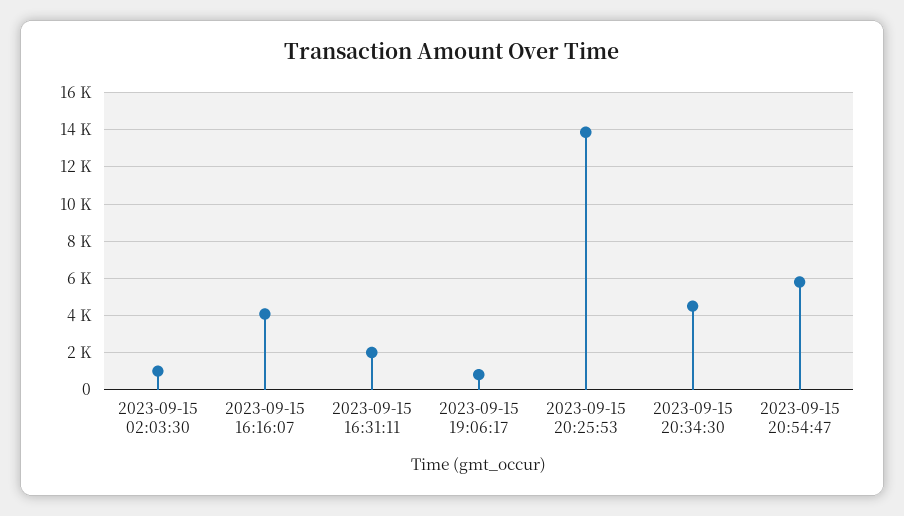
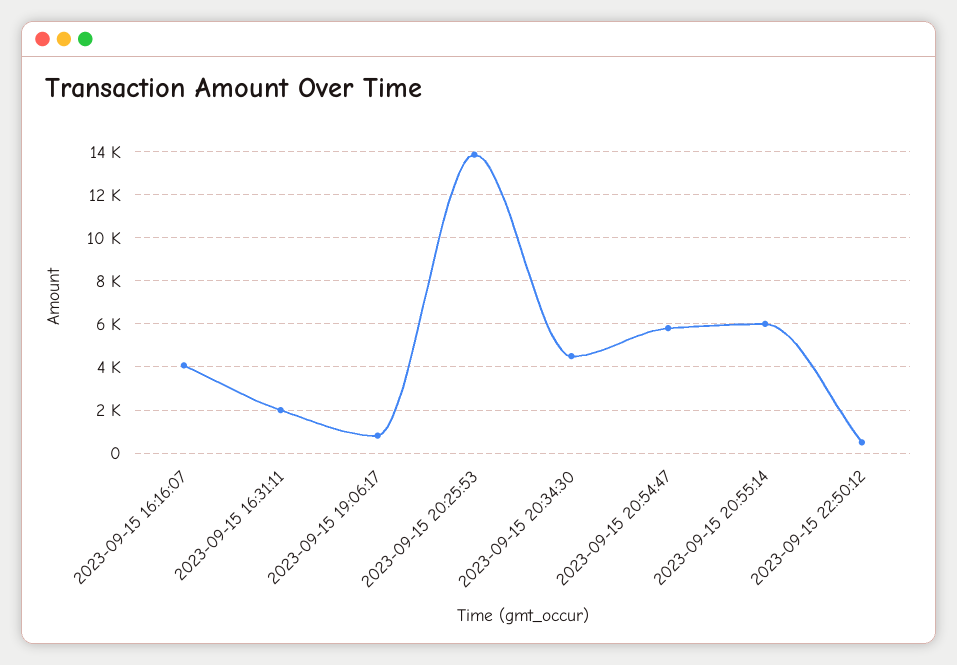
2023-09-15 02:03:30: 1000 -> none
2023-09-15 20:55:14: none -> 6000
2023-09-15 22:50:12: none -> 500

